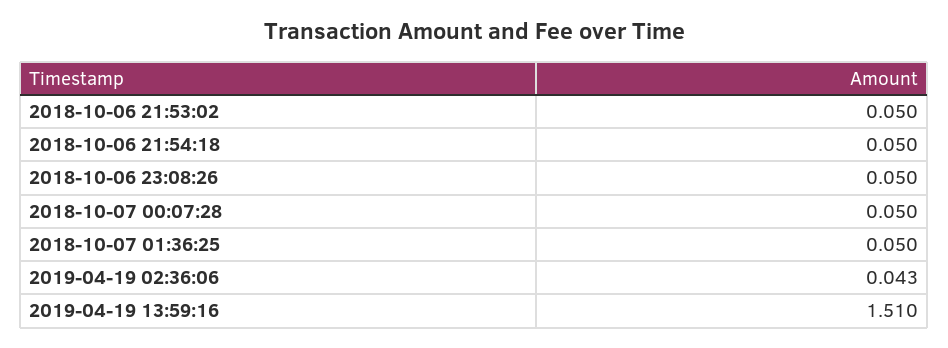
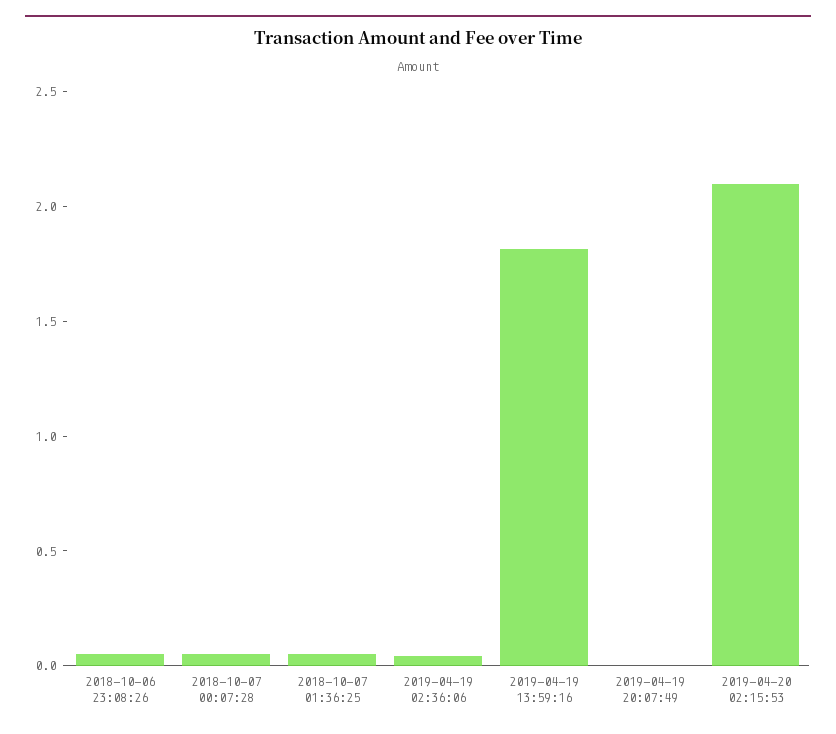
2018-10-06 21:53:02: 0.05 -> none
2018-10-06 21:54:18: 0.05 -> none
2019-04-19 13:59:16: 1.51 -> 1.8
2019-04-19 20:07:49: none -> 0
2019-04-20 02:15:53: none -> 2.1

